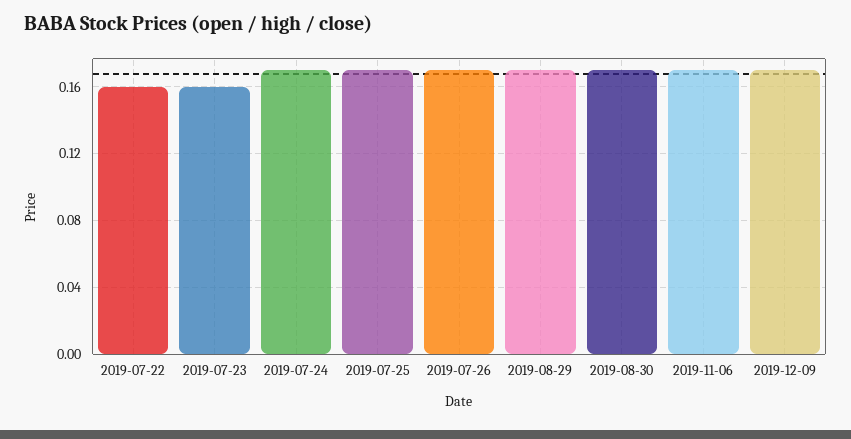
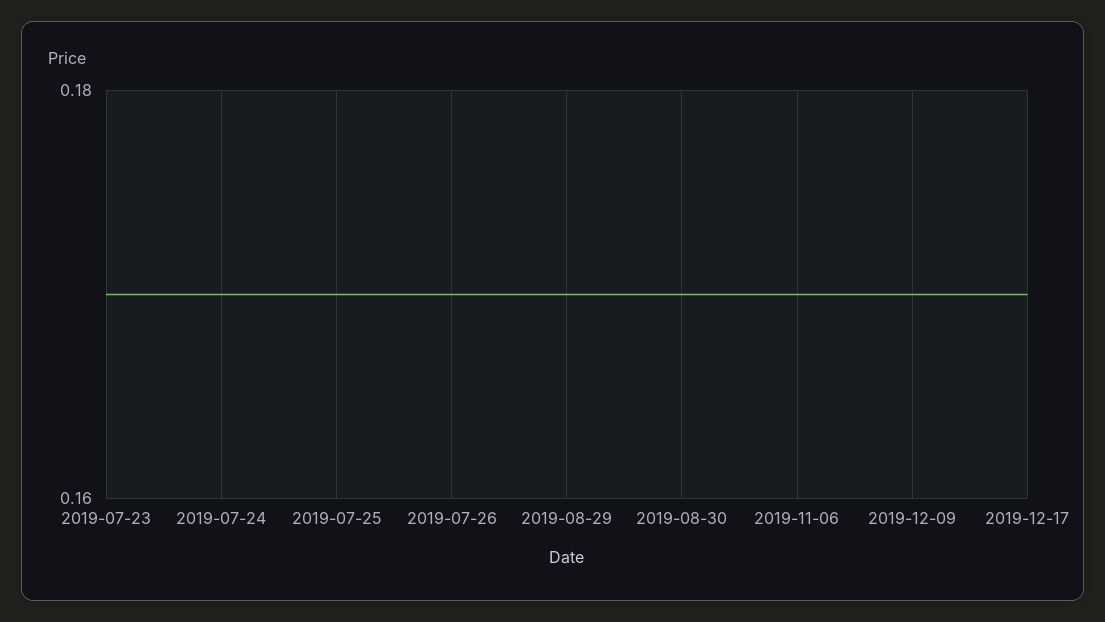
2019-07-22: 0.16 -> none
2019-07-23: 0.16 -> 0.17
2019-12-17: none -> 0.17

